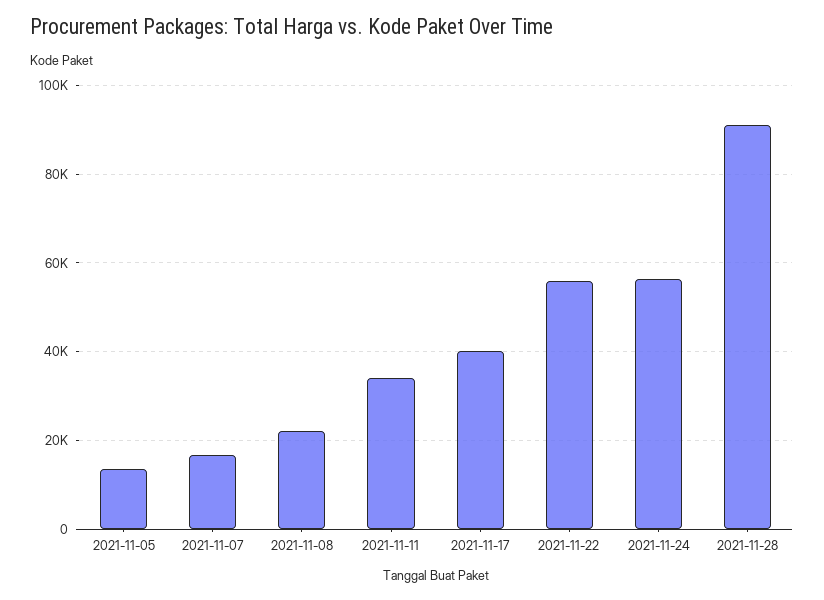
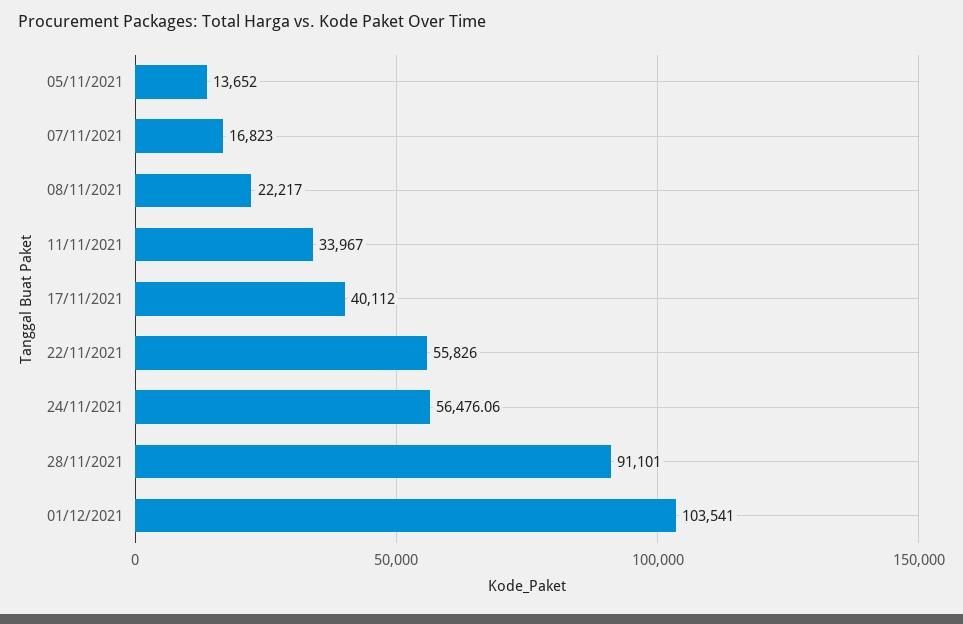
01/12/2021: none -> 103541

